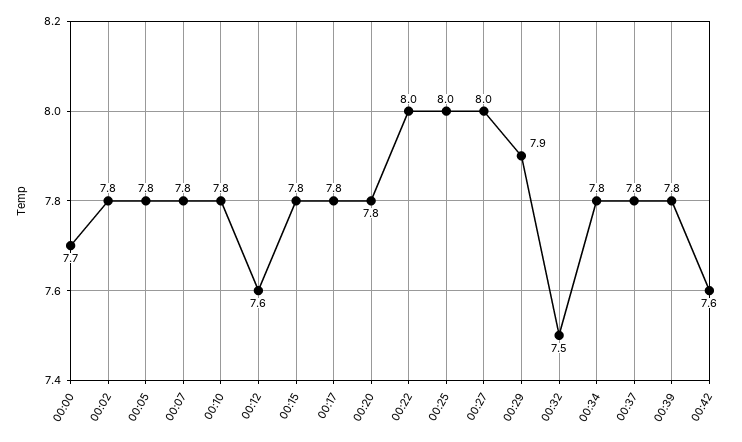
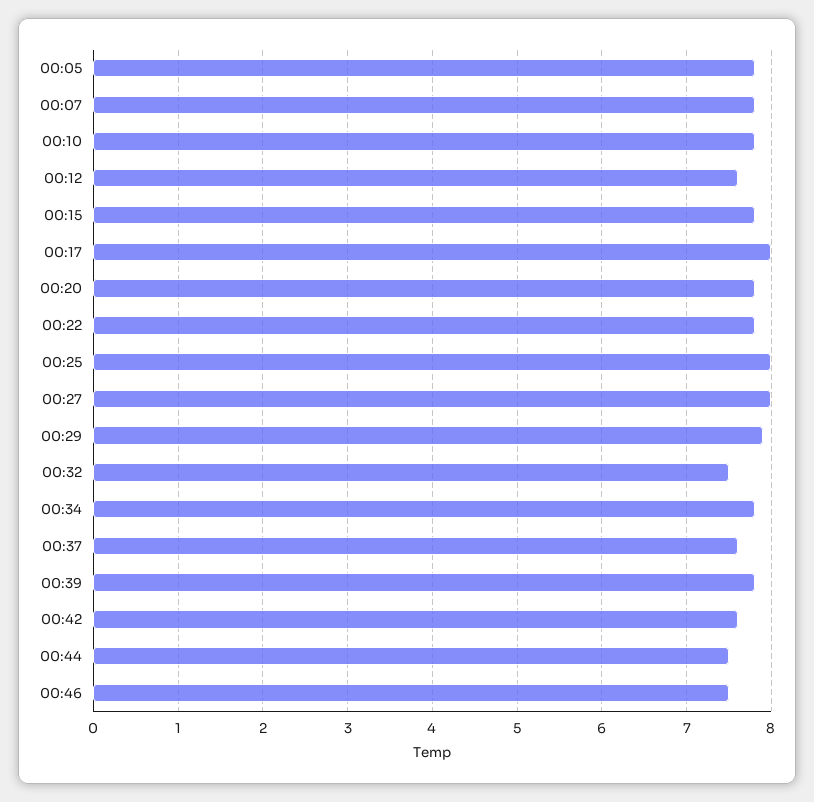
00:00: 7.7 -> none
00:02: 7.8 -> none
00:17: 7.8 -> 8
00:22: 8 -> 7.8
00:37: 7.8 -> 7.6
00:44: none -> 7.5
00:46: none -> 7.5

